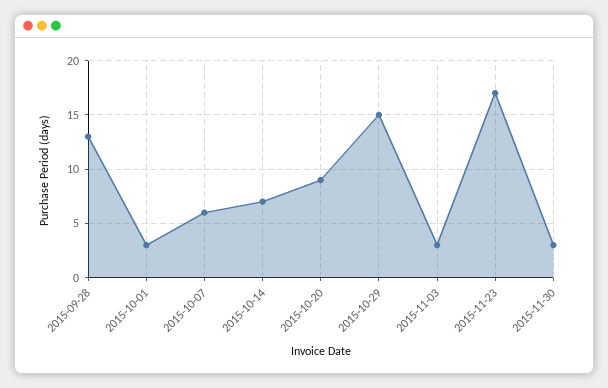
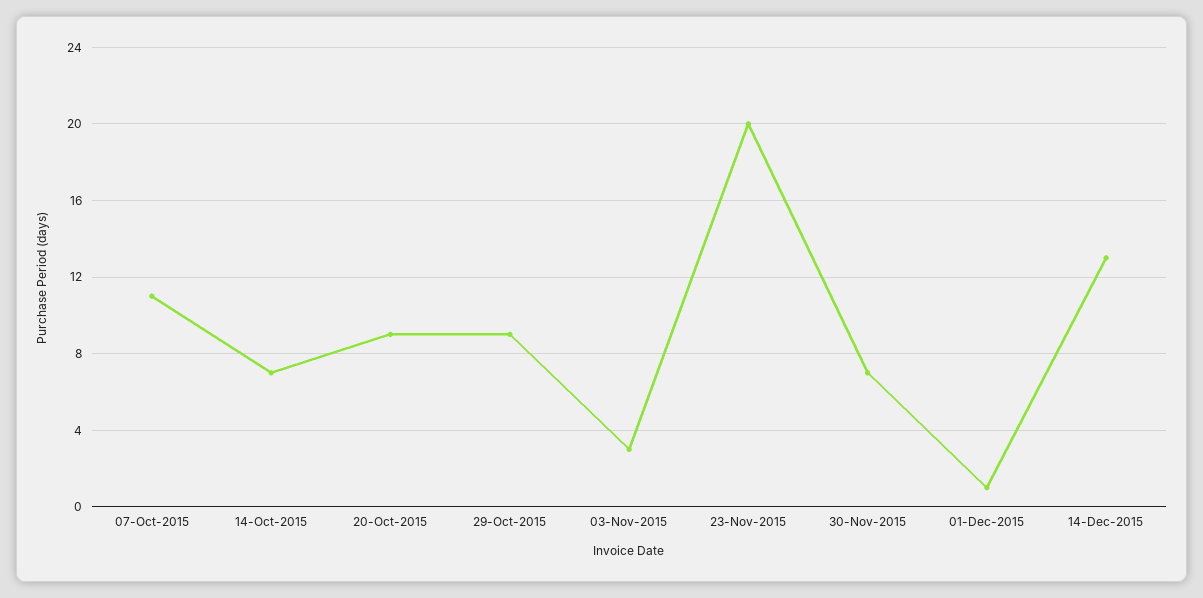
2015-09-28: 13 -> none
2015-10-01: 3 -> none
2015-10-07: 6 -> 11
2015-10-29: 15 -> 9
2015-11-23: 17 -> 20
2015-11-30: 3 -> 7
01-Dec-2015: none -> 1
14-Dec-2015: none -> 13

